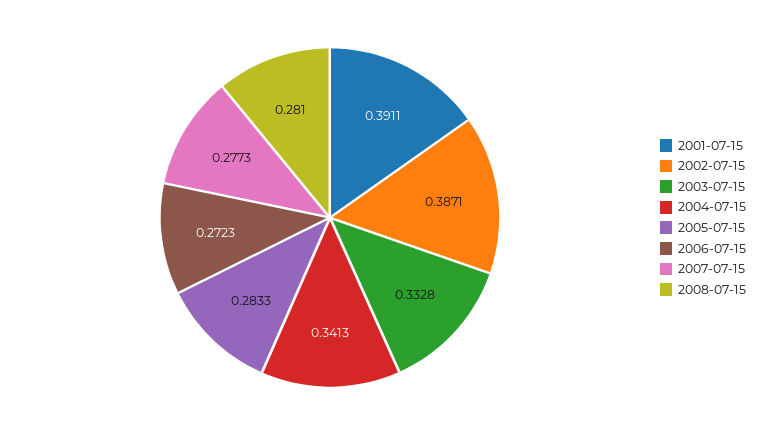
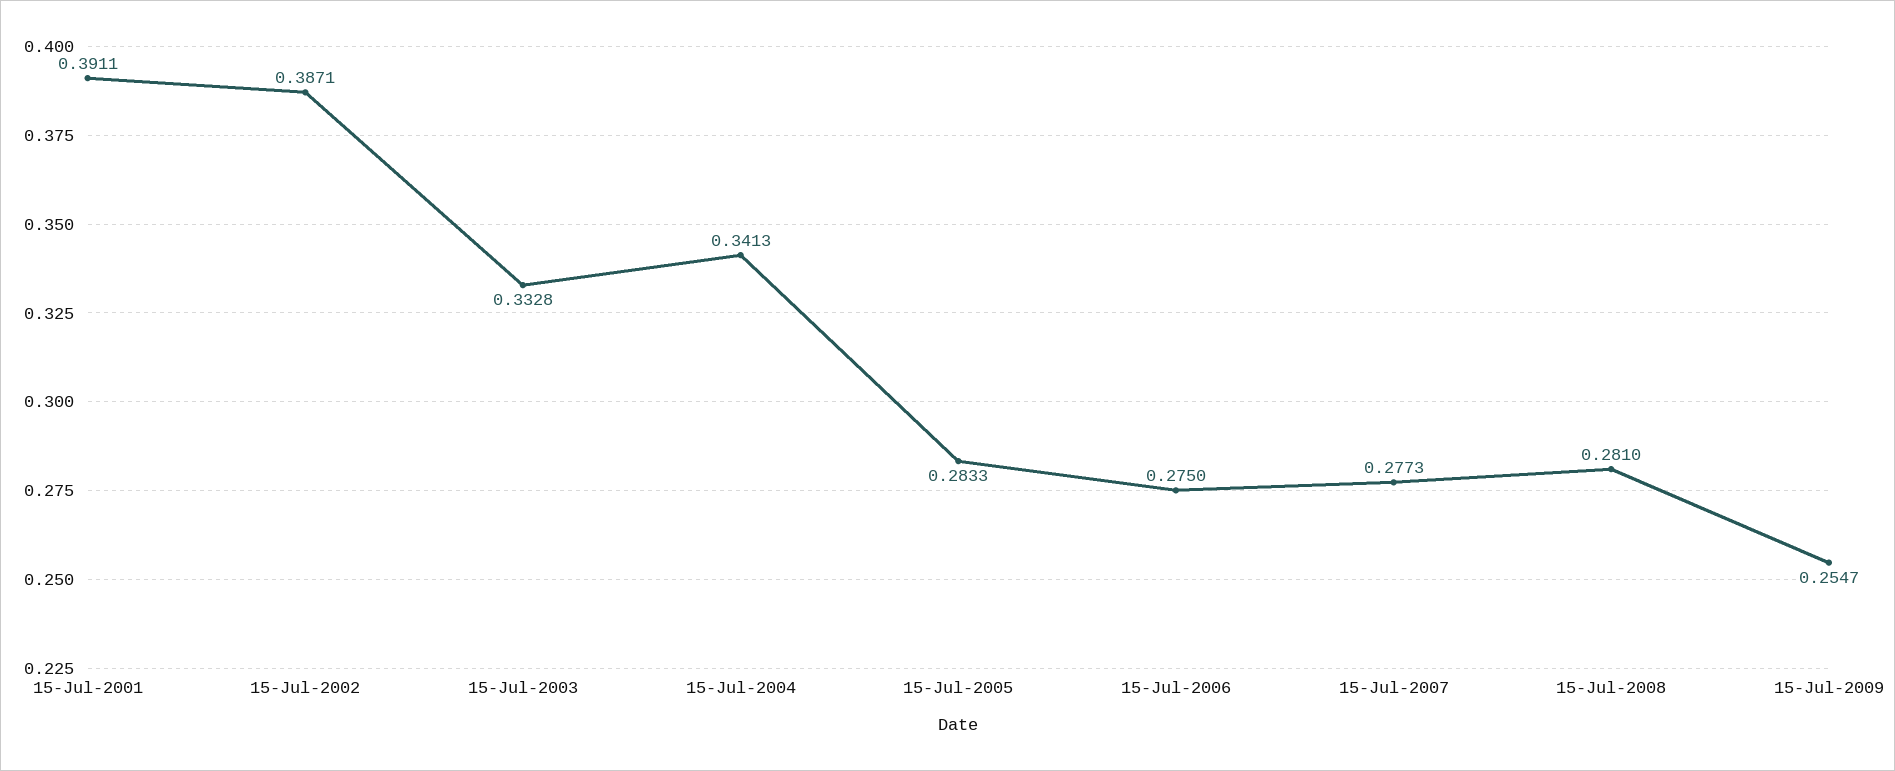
2006-07-15: 0.2723 -> 0.275
15-Jul-2009: none -> 0.2547

